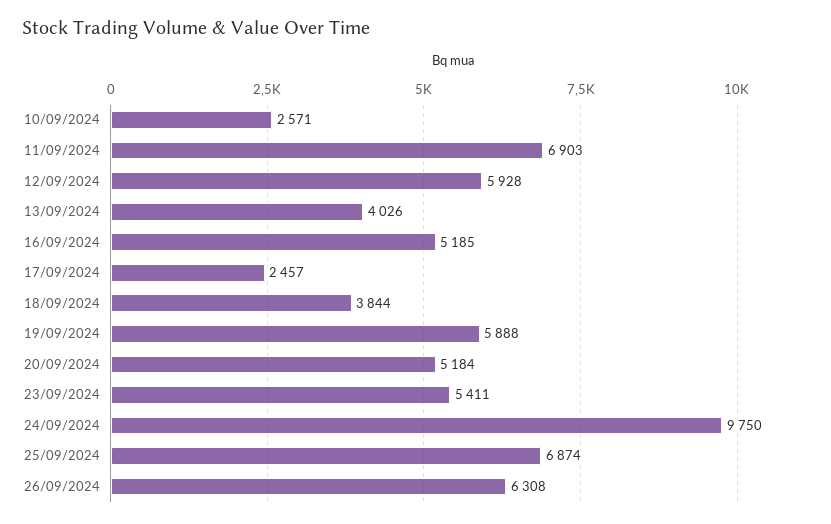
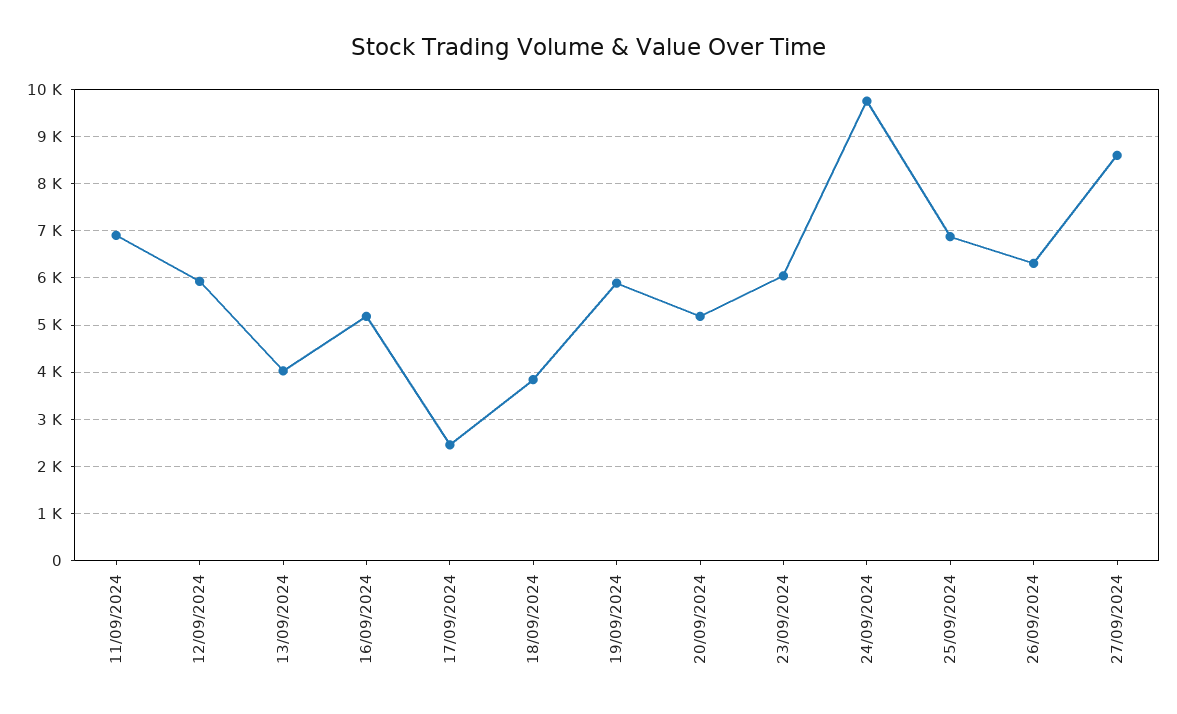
10/09/2024: 2571 -> none
23/09/2024: 5411 -> 6000
27/09/2024: none -> 8600

